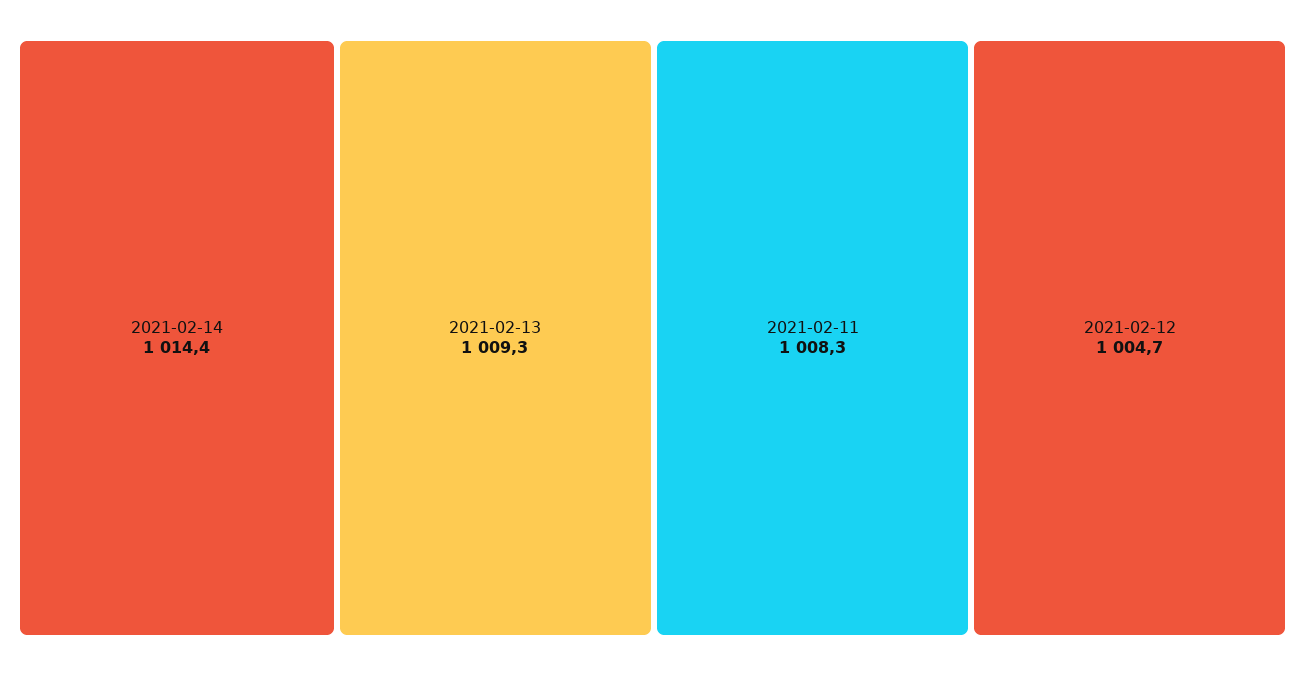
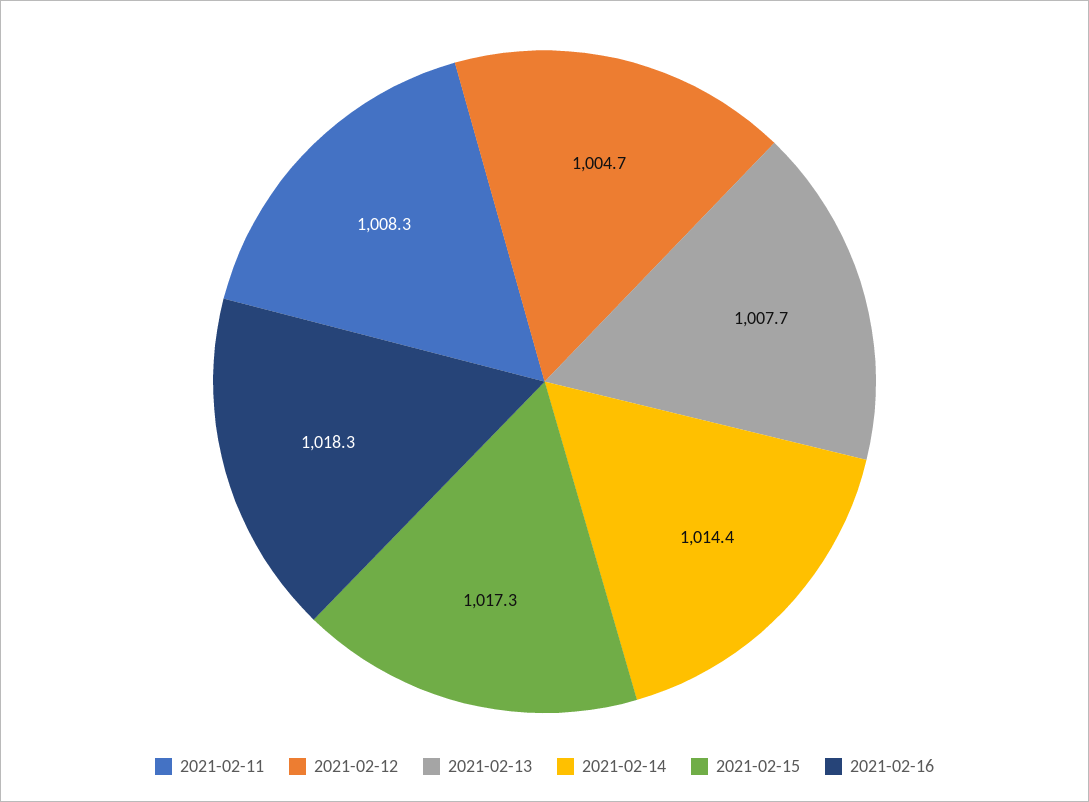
2021-02-13: 1009.3 -> 1007.7
2021-02-15: none -> 1017.3
2021-02-16: none -> 1018.3

